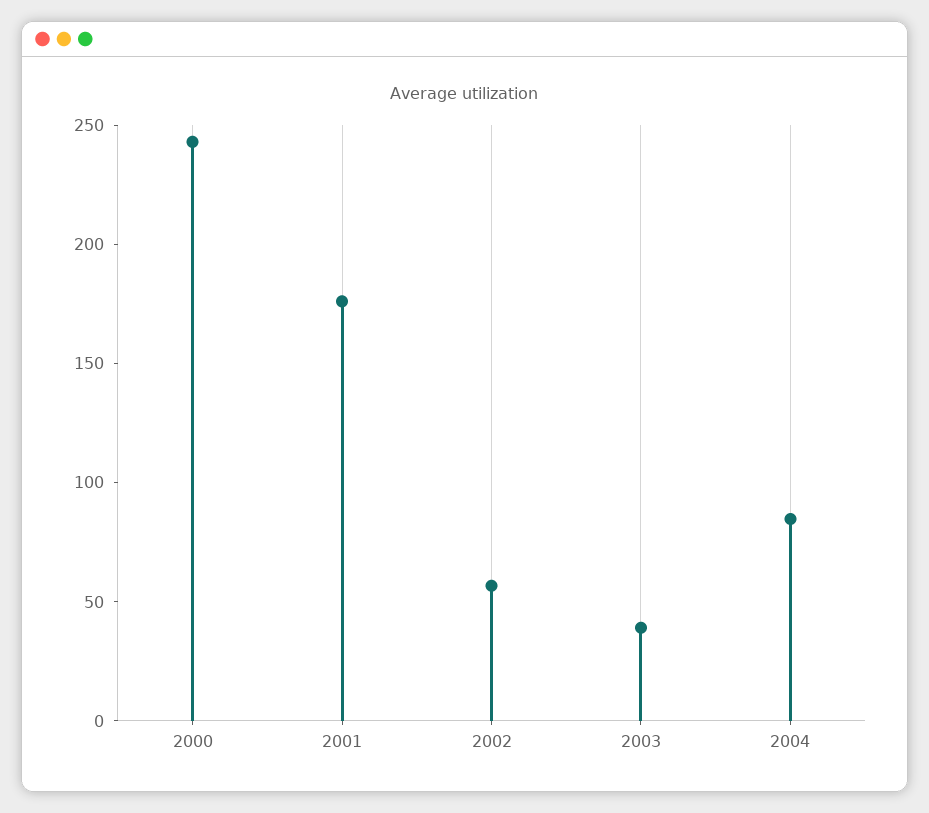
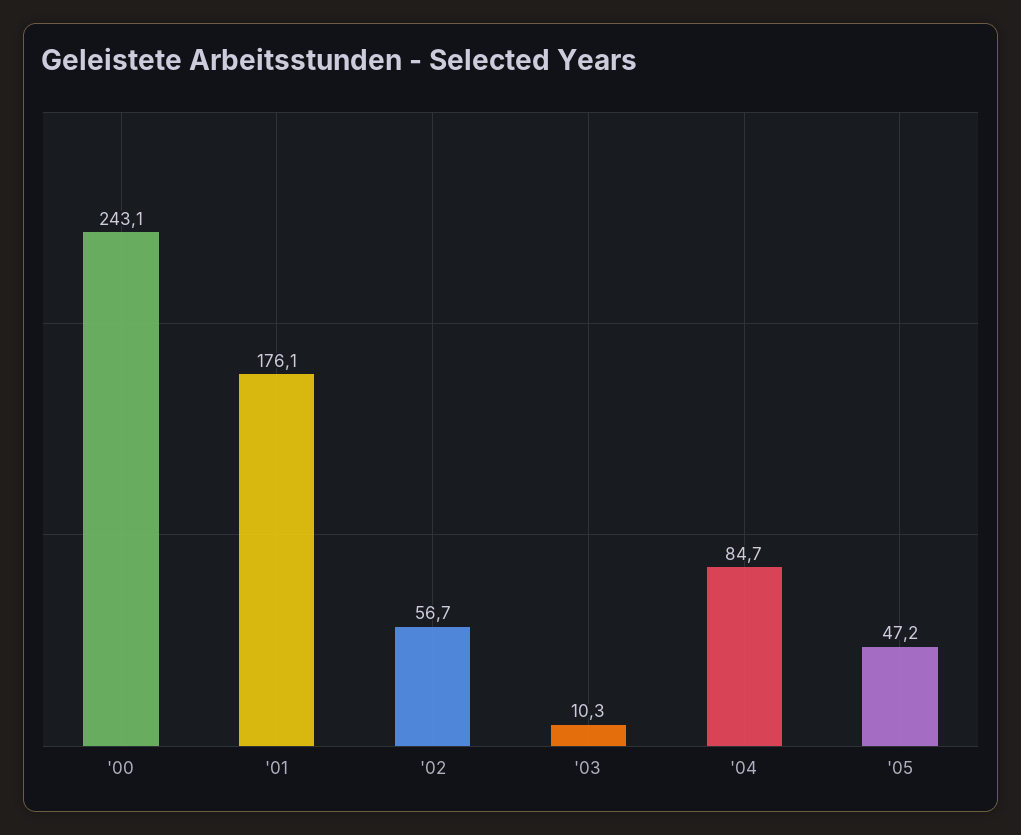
2003: 40 -> 10.3
'05: none -> 47.2

